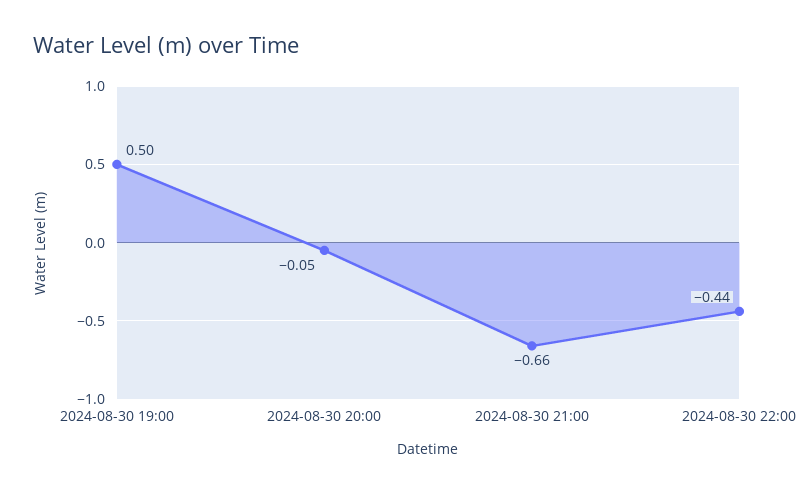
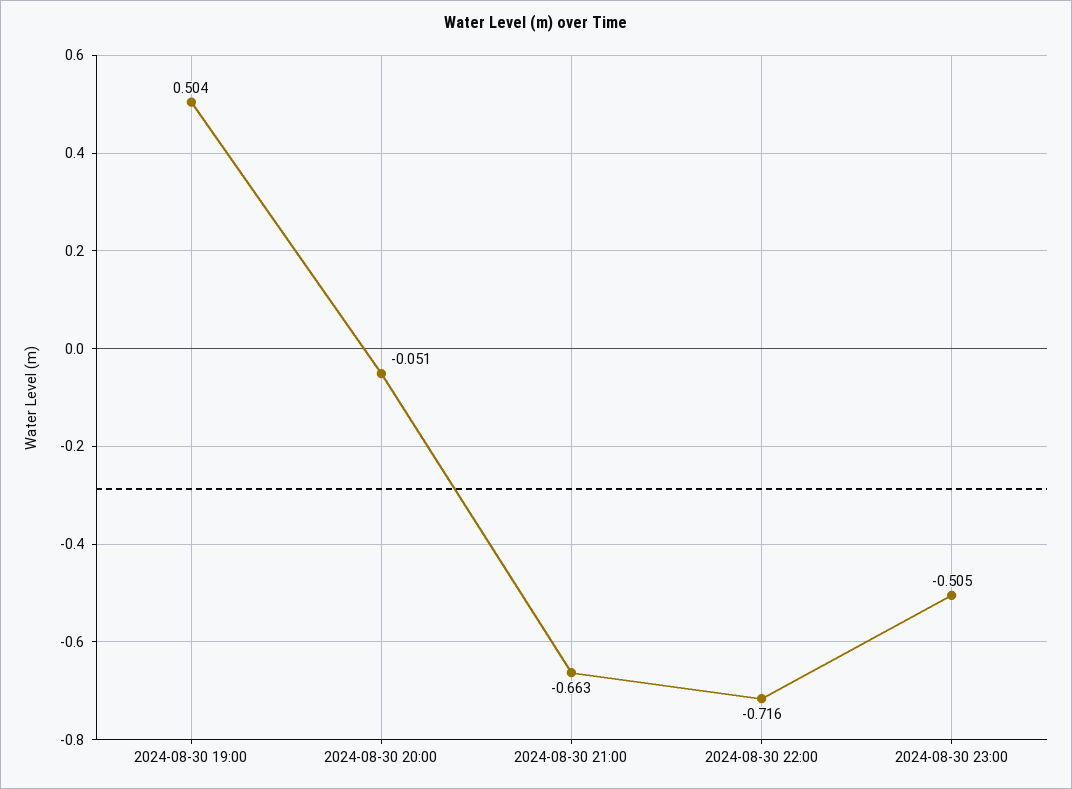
2024-08-30 22:00: -0.44 -> -0.716
2024-08-30 23:00: none -> -0.505

